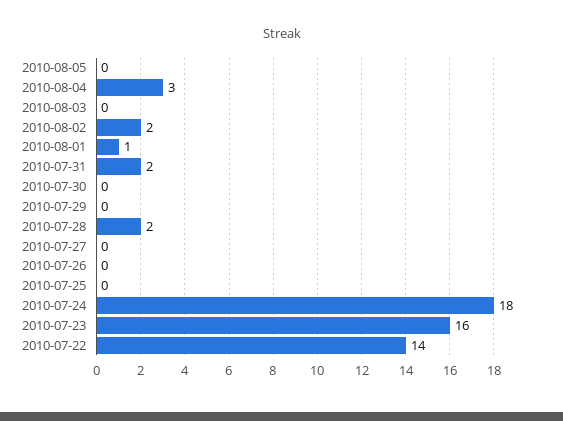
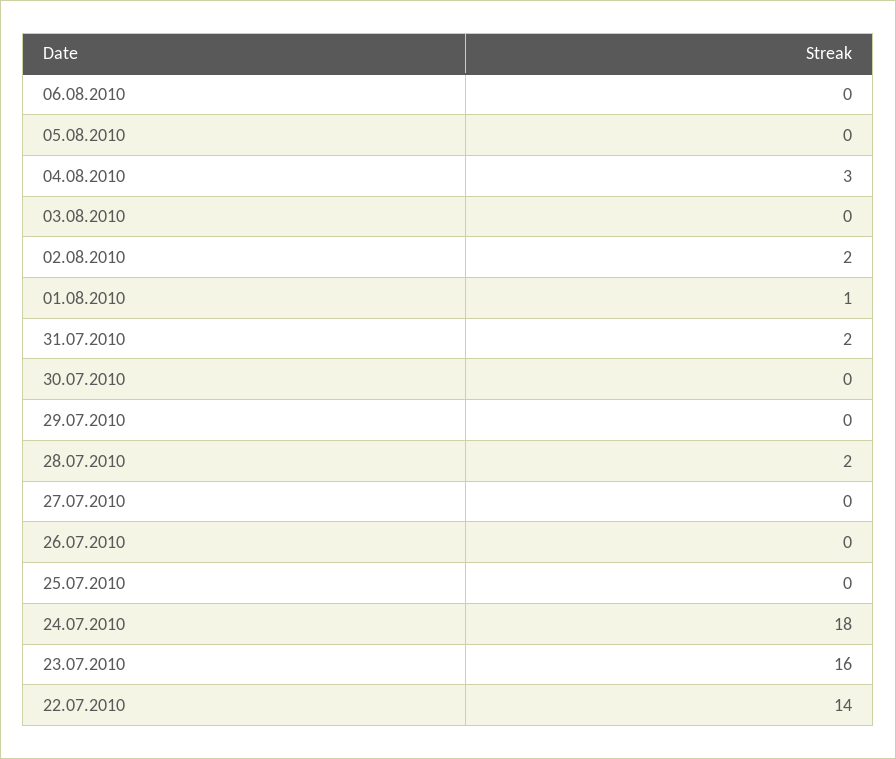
06.08.2010: none -> 0

